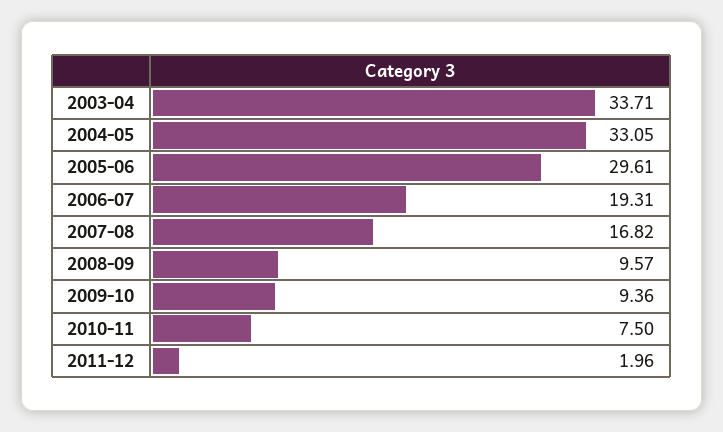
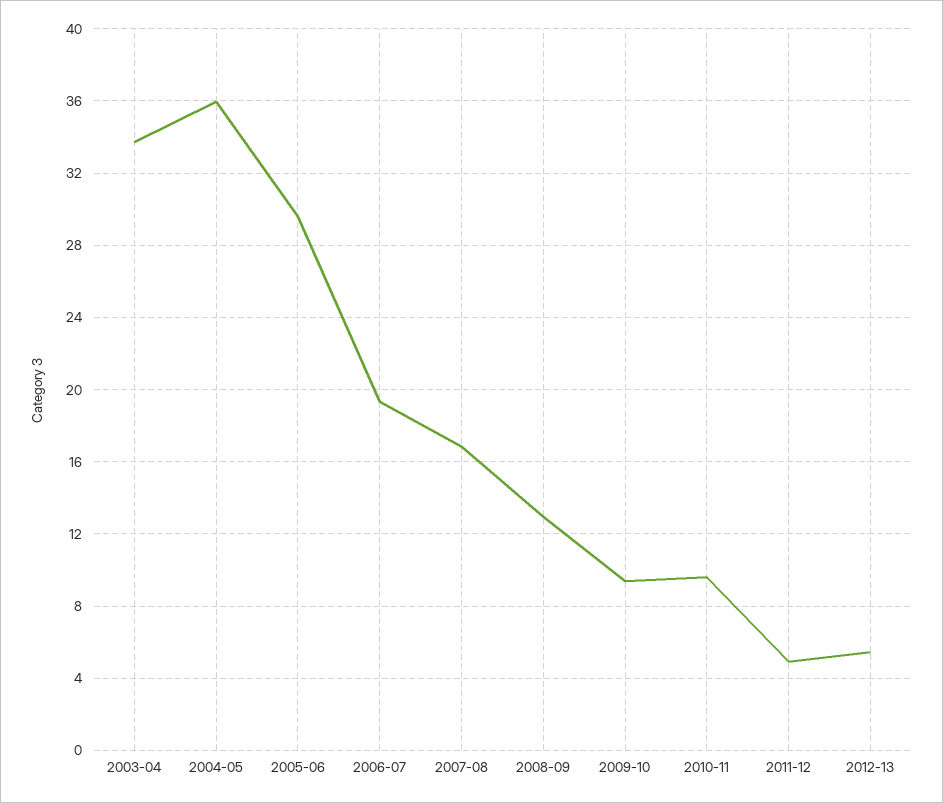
2004-05: 33.05 -> 36
2008-09: 9.57 -> 13
2010-11: 7.5 -> 9.5
2011-12: 1.96 -> 5
2012-13: none -> 5.5

